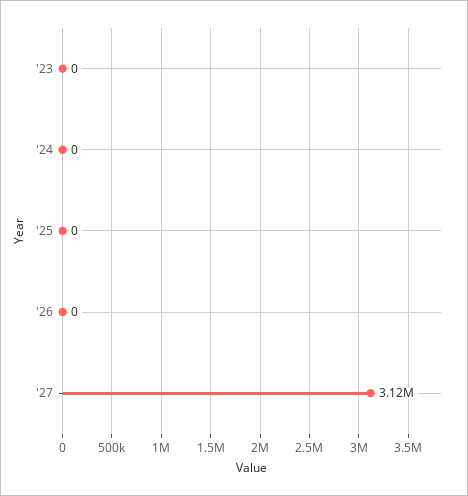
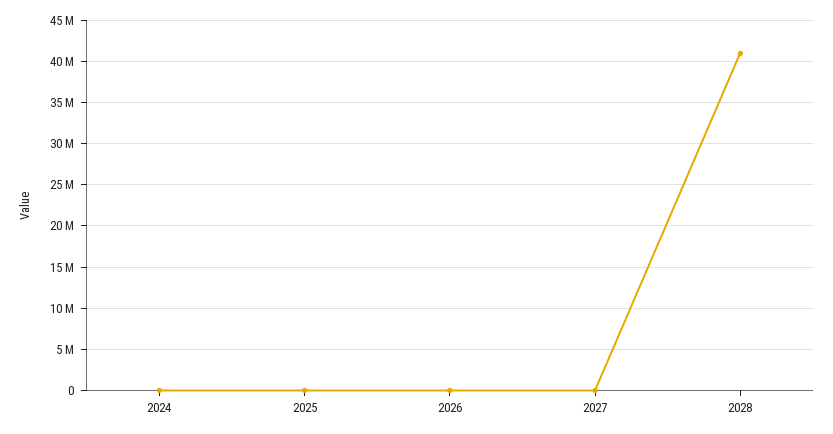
'23: 0 -> none
'27: 3120000 -> 0
2028: none -> 41000000

